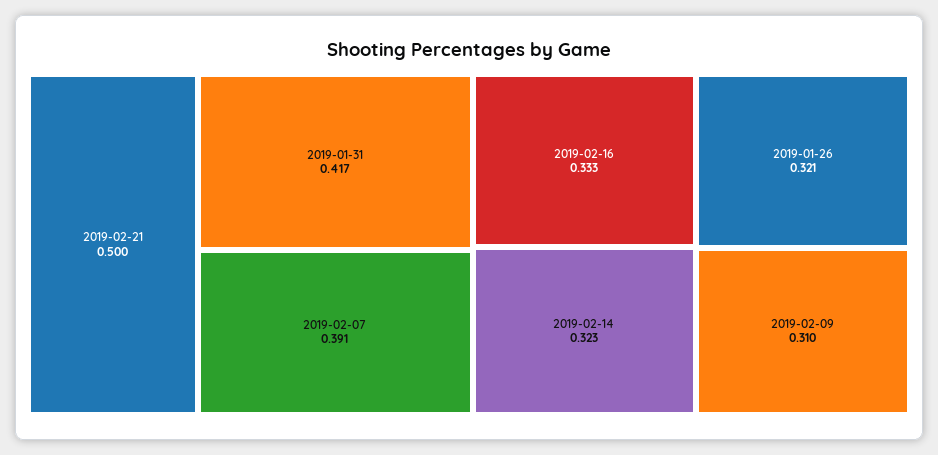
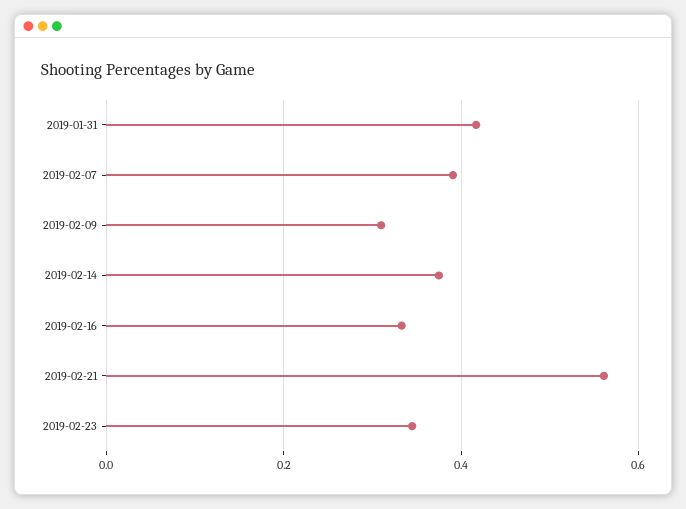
2019-02-21: 0.5 -> 0.56
2019-02-14: 0.323 -> 0.38
2019-01-26: 0.321 -> none
2019-02-23: none -> 0.34

